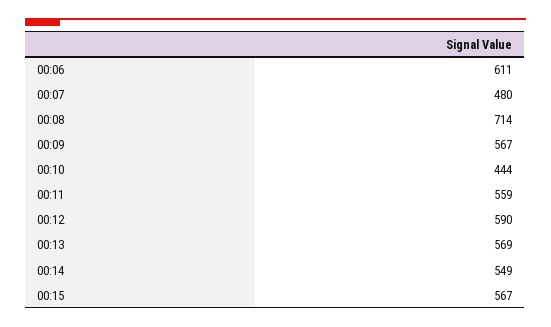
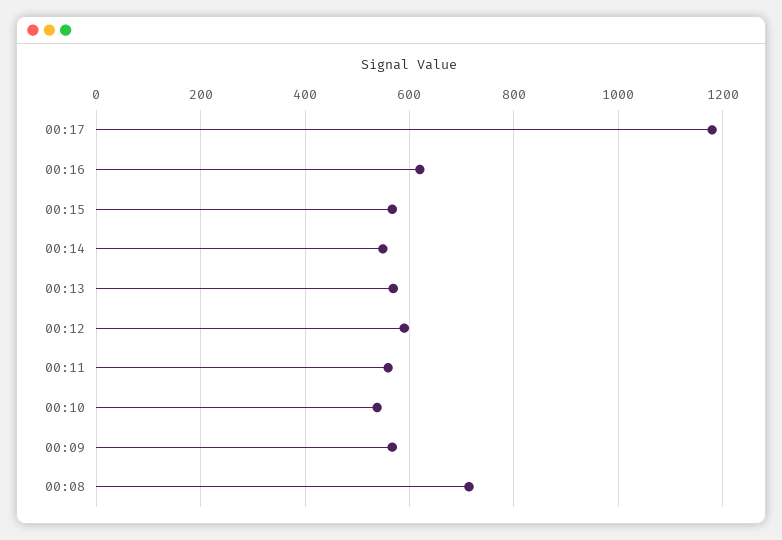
00:06: 611 -> none
00:07: 480 -> none
00:10: 444 -> 540
00:17: none -> 1180
00:16: none -> 620

